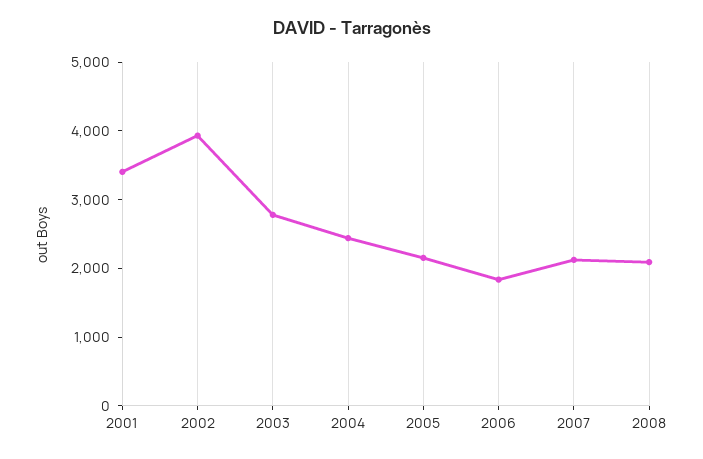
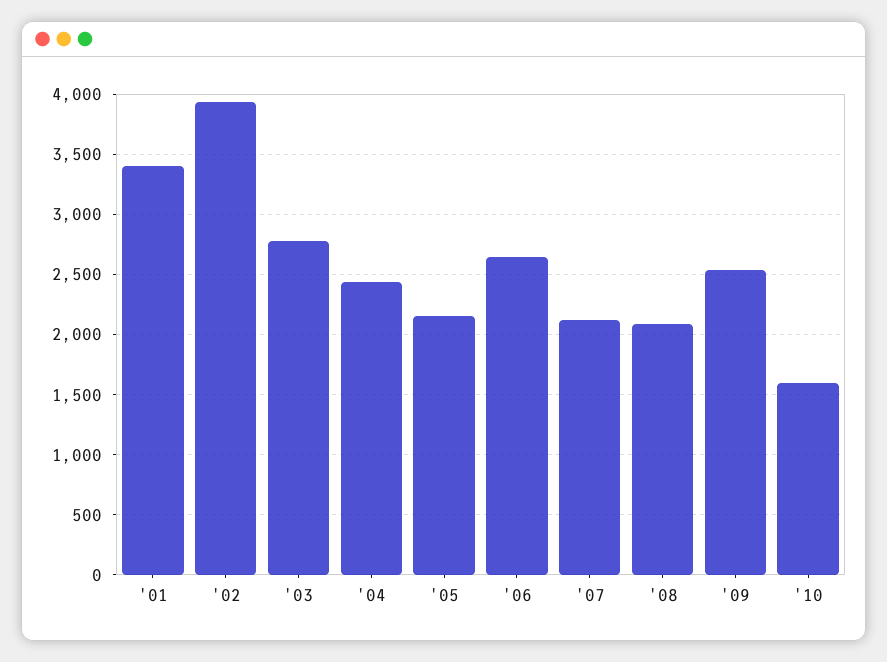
2006: 1800 -> 2650
'09: none -> 2550
'10: none -> 1600

